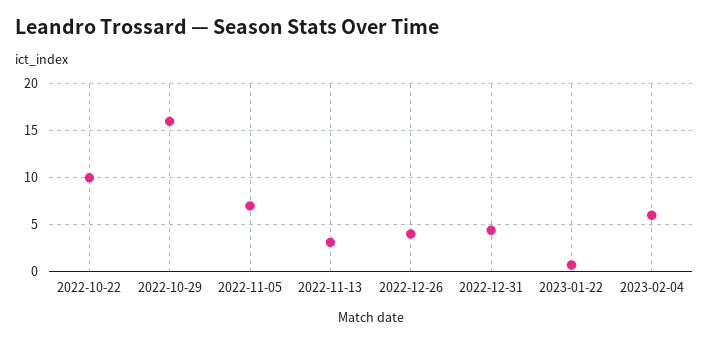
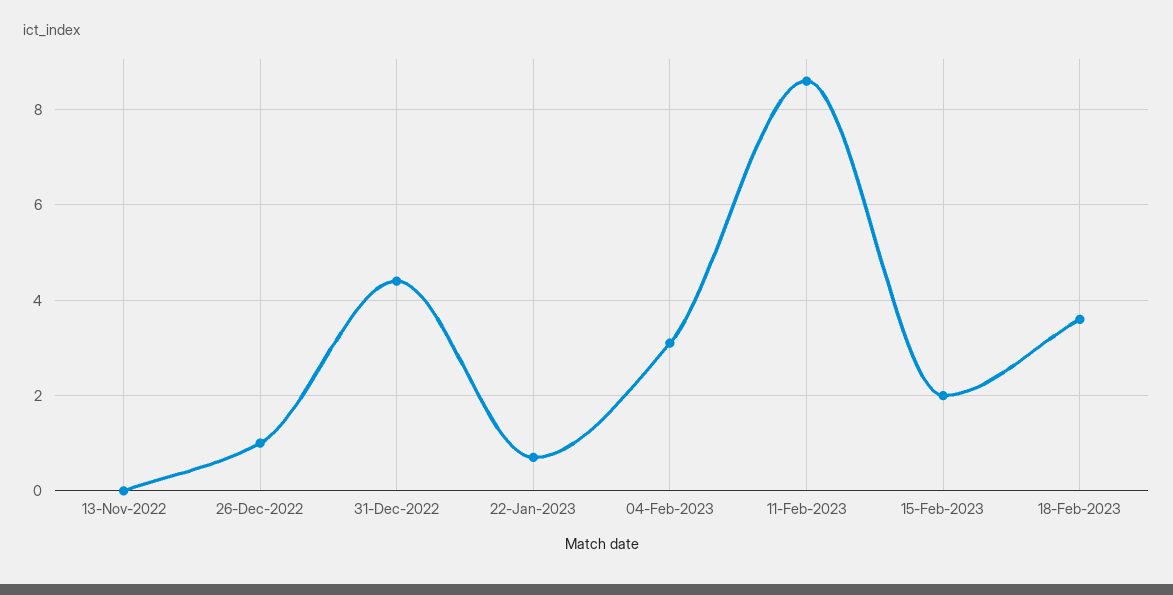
2022-10-22: 10 -> none
2022-10-29: 16 -> none
2022-11-05: 7 -> none
2022-11-13: 3 -> 0
2022-12-26: 4 -> 1
2023-02-04: 6 -> 3
11-Feb-2023: none -> 8.5
15-Feb-2023: none -> 2
18-Feb-2023: none -> 3.5

